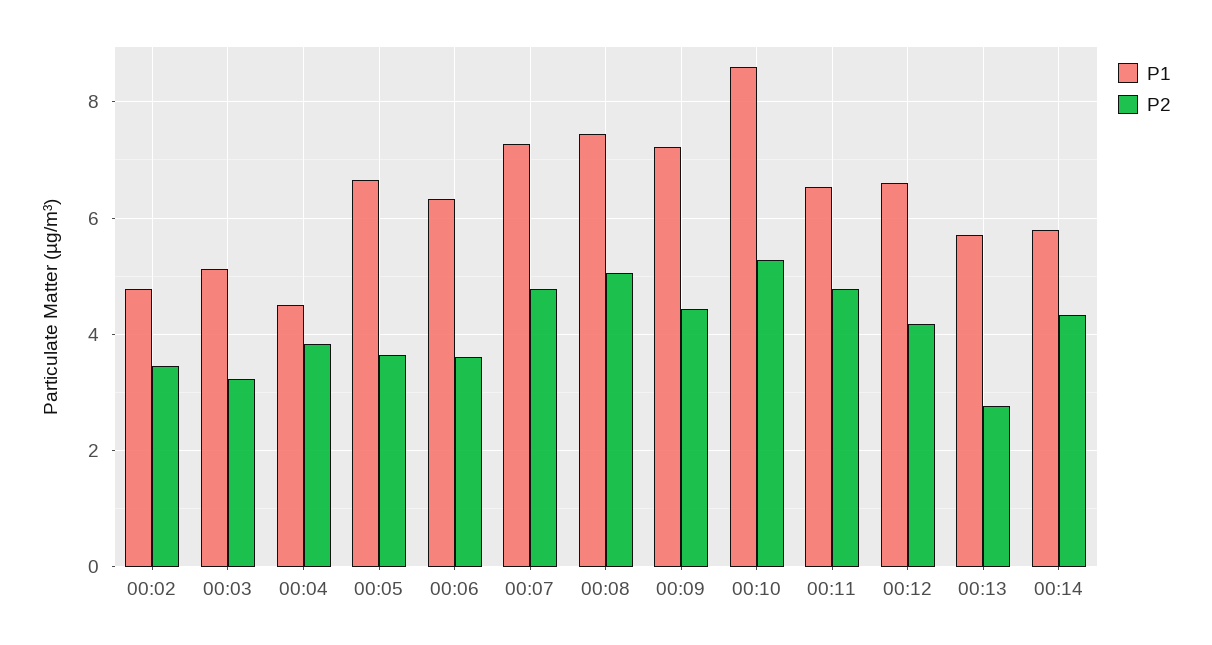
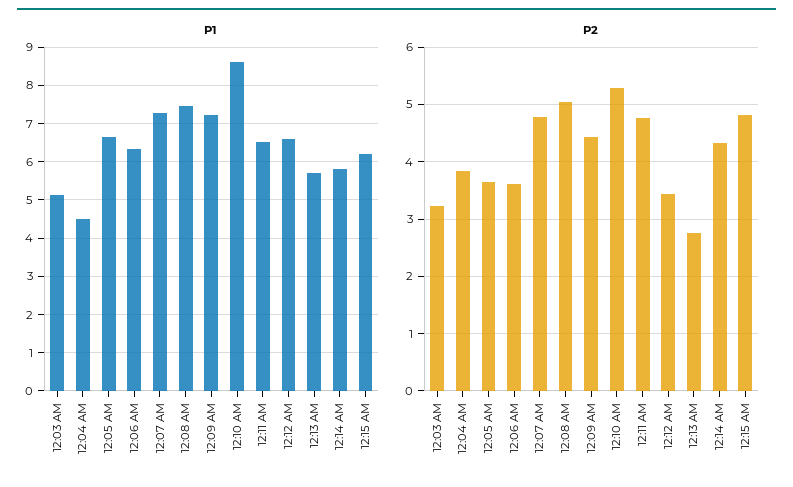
P1, 00:02: 4.8 -> none
P2, 00:02: 3.4 -> none
P2, 00:12: 4.2 -> 3.4
P1, 12:15 AM: none -> 6.2
P2, 12:15 AM: none -> 4.8

